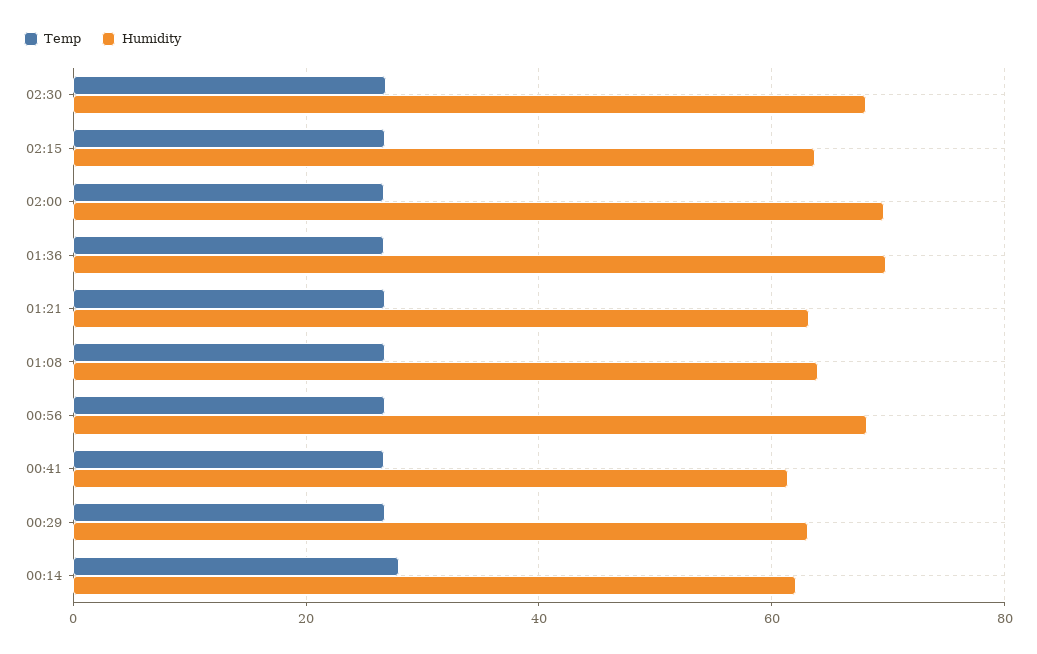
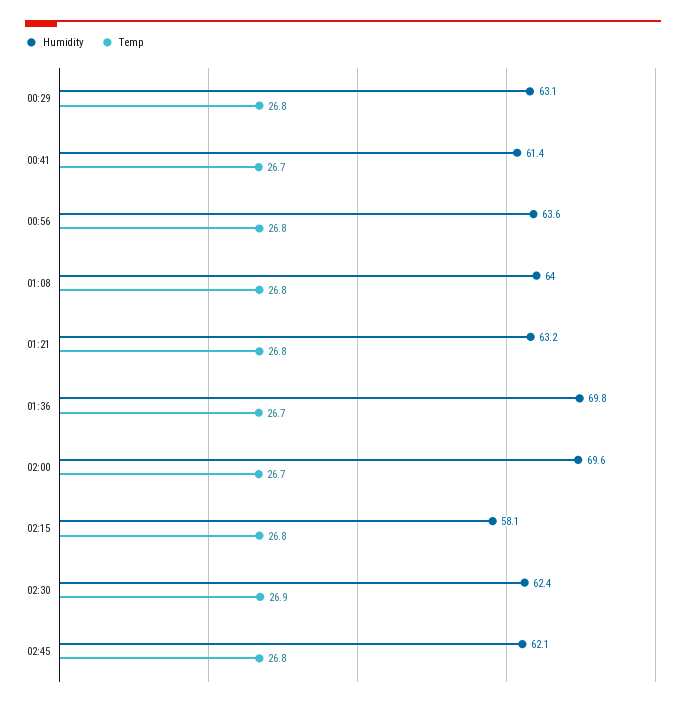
Humidity, 02:30: 68 -> 62.4
Humidity, 02:15: 64 -> 58.1
Humidity, 00:56: 68 -> 63.6
Temp, 00:14: 28 -> none
Humidity, 00:14: 62 -> none
Humidity, 02:45: none -> 62.1
Temp, 02:45: none -> 26.8

